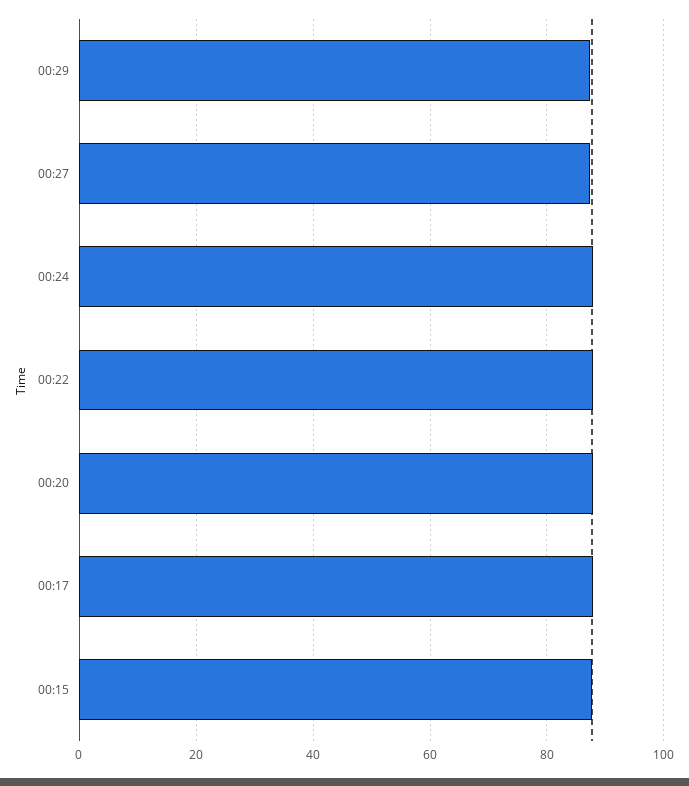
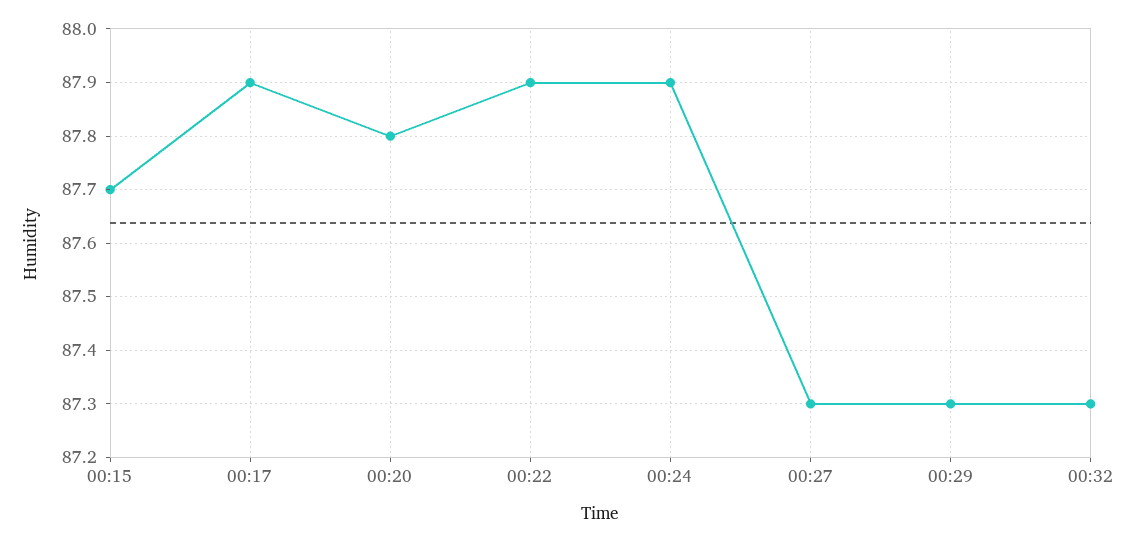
00:32: none -> 87.3

